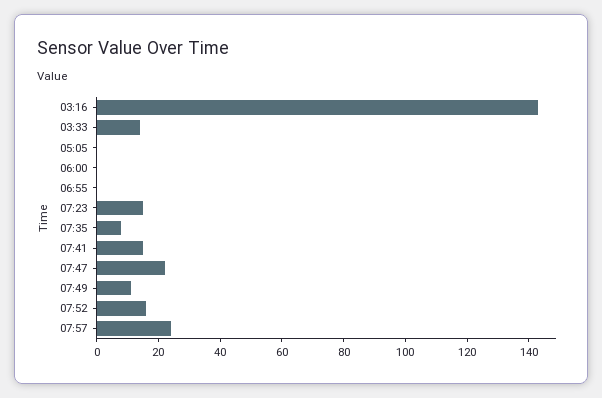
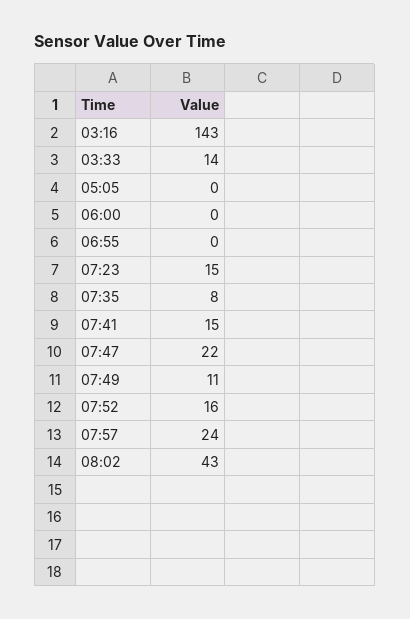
08:02: none -> 43

